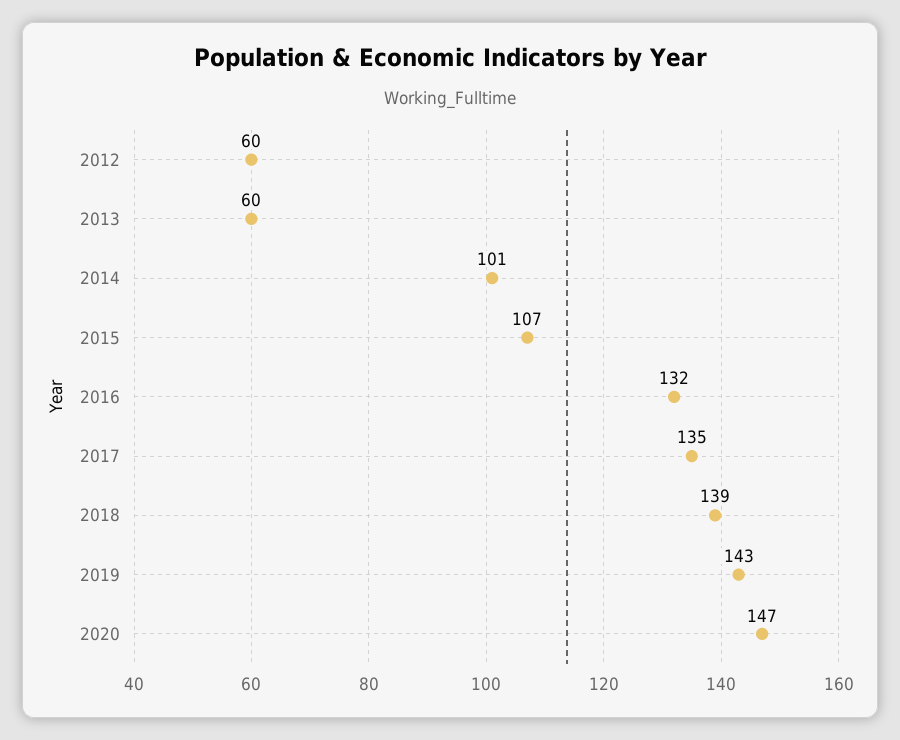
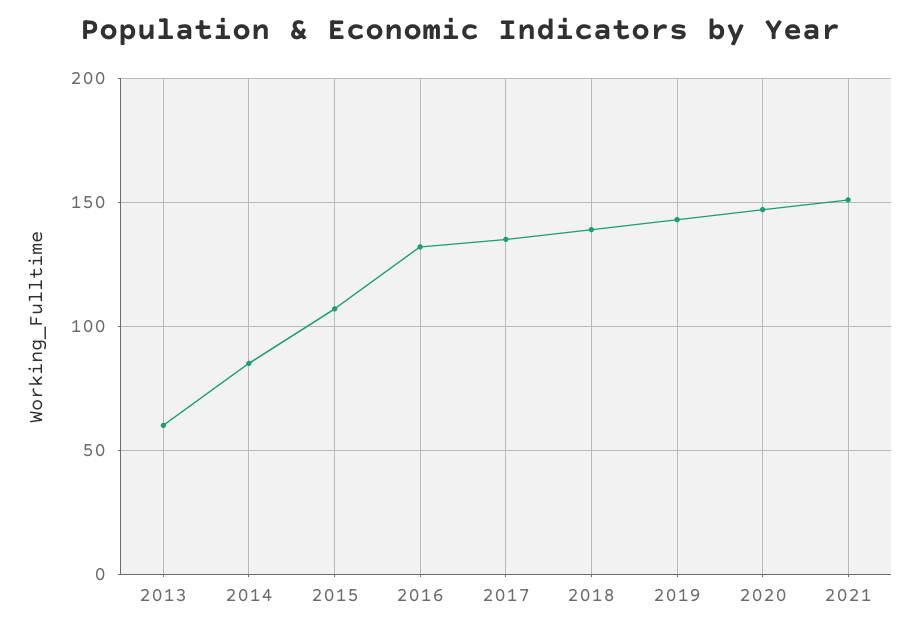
2012: 60 -> none
2014: 101 -> 85
2021: none -> 150

